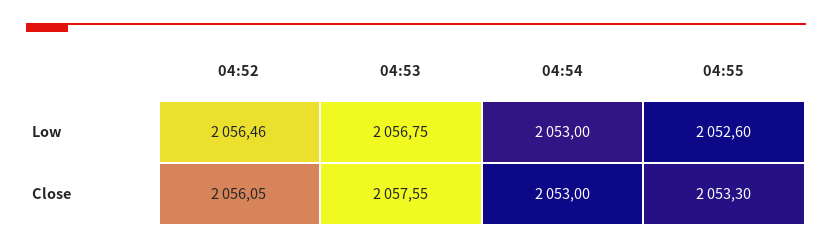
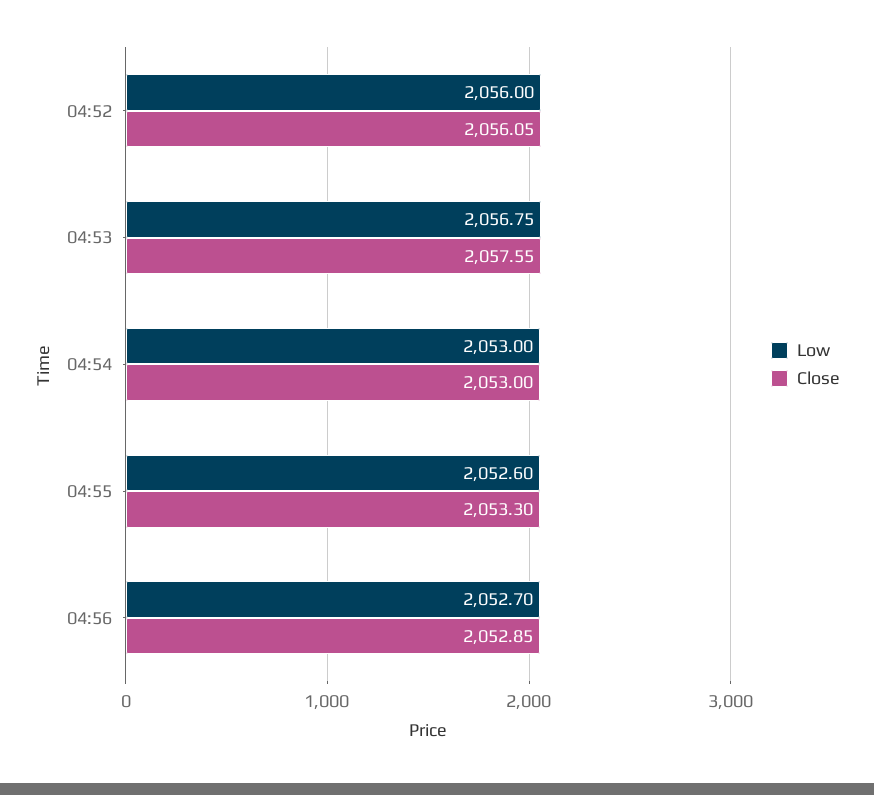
Low, 04:52: 2056.46 -> 2056
Low, 04:56: none -> 2052.7
Close, 04:56: none -> 2052.85

